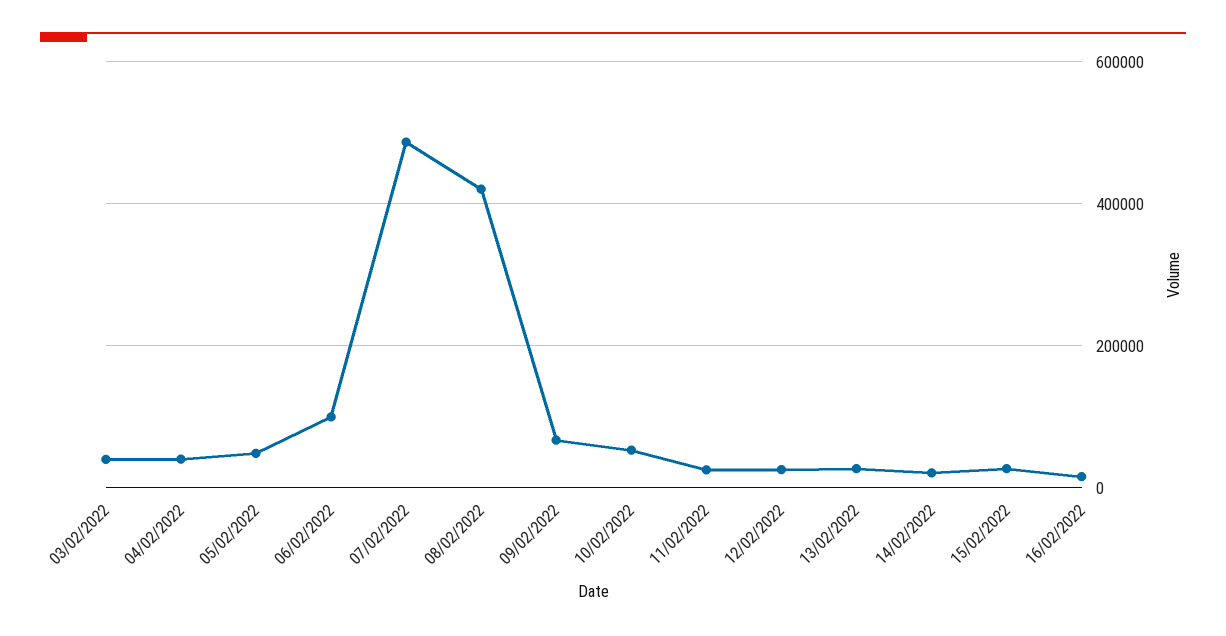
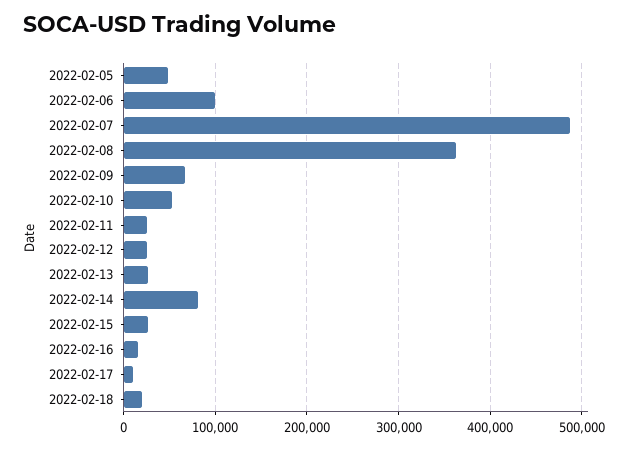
03/02/2022: 40000 -> none
04/02/2022: 40000 -> none
08/02/2022: 420000 -> 360000
14/02/2022: 20000 -> 80000
2022-02-17: none -> 10000
2022-02-18: none -> 20000

